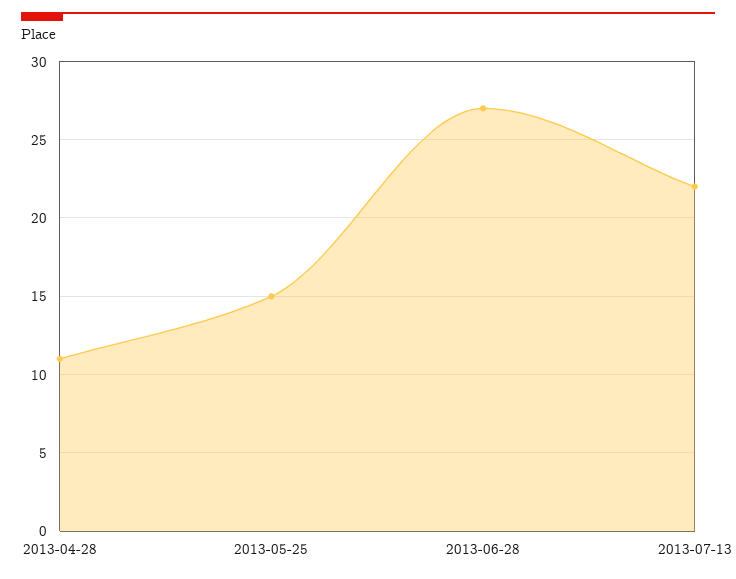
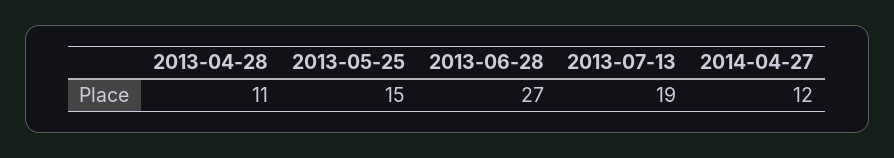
2013-07-13: 22 -> 19
2014-04-27: none -> 12

